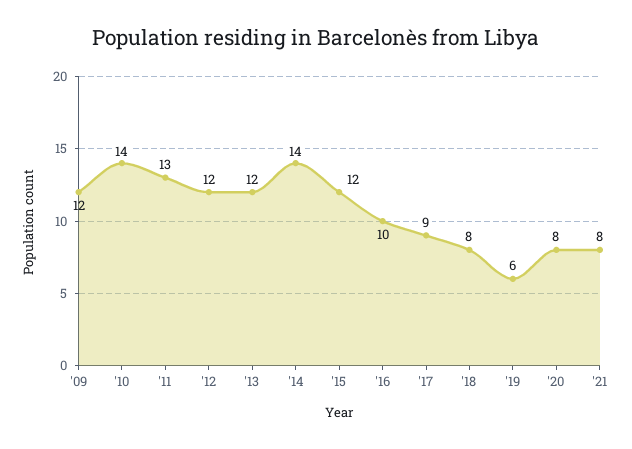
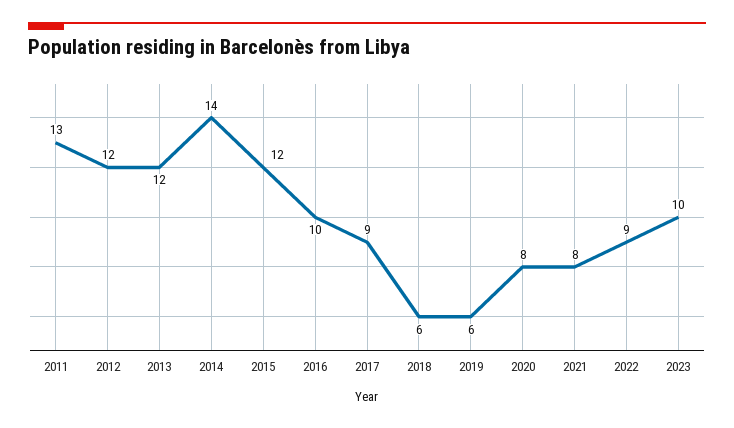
'09: 12 -> none
'10: 14 -> none
'18: 8 -> 6
2022: none -> 9
2023: none -> 10

